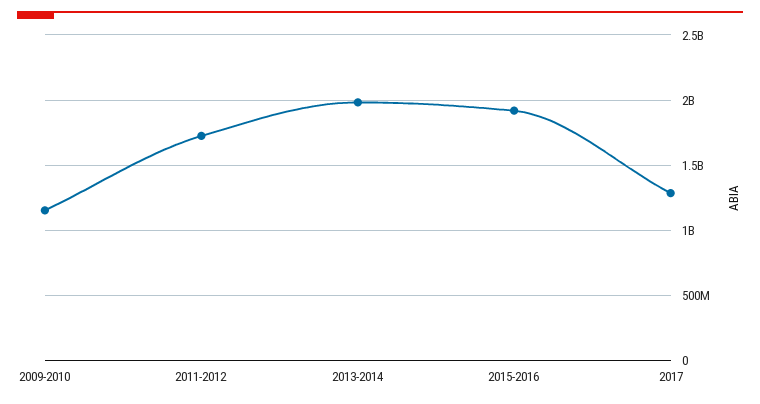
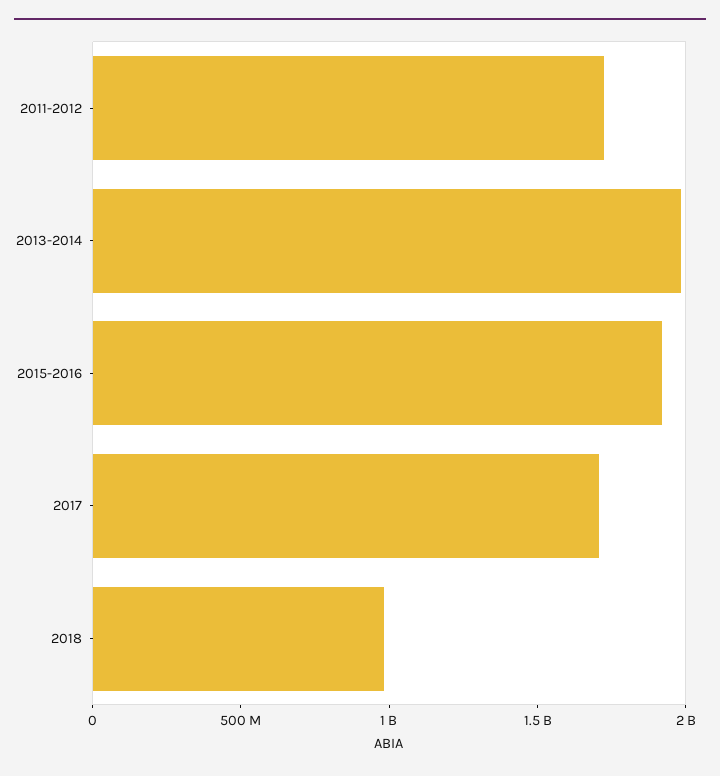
2009-2010: 1150000000 -> none
2017: 1300000000 -> 1700000000
2018: none -> 1000000000

